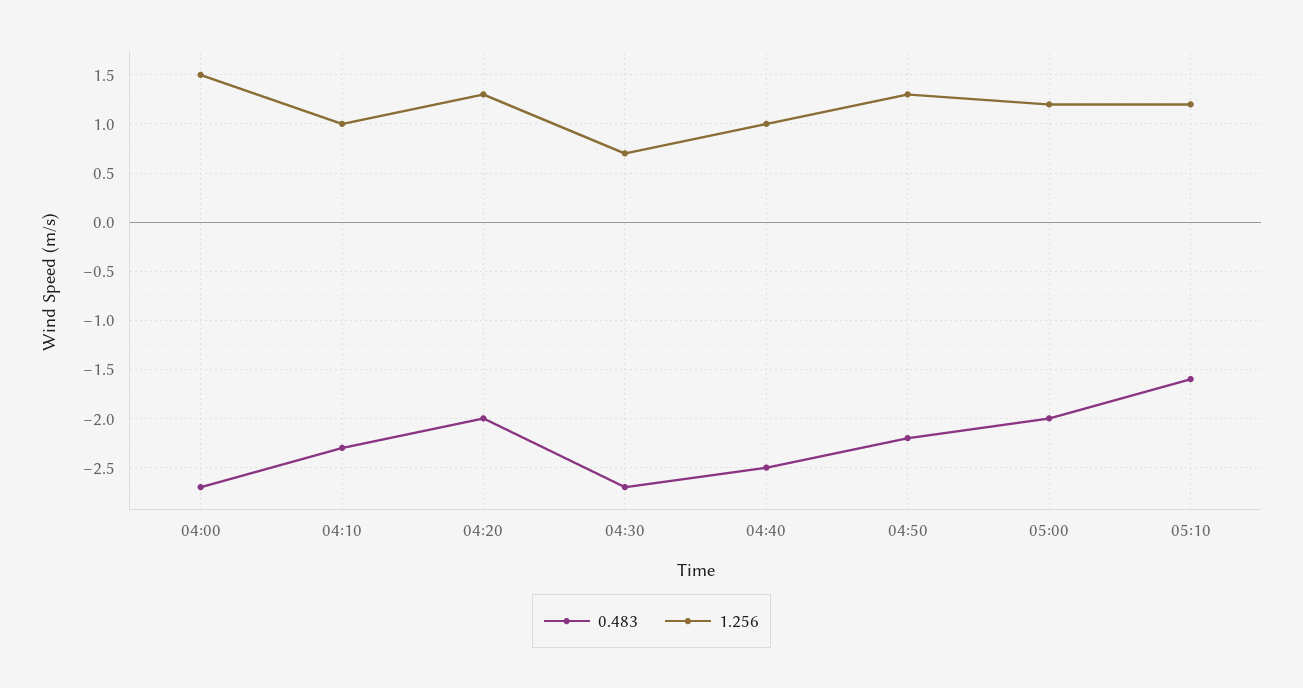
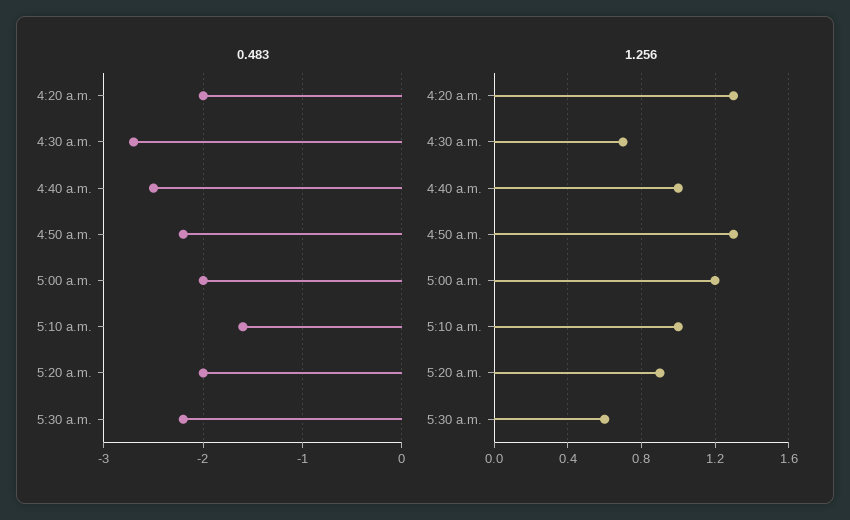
0.483, 04:00: -2.7 -> none
1.256, 04:00: 1.5 -> none
0.483, 04:10: -2.3 -> none
1.256, 04:10: 1 -> none
1.256, 05:10: 1.2 -> 1
0.483, 5:20 a.m.: none -> -2
0.483, 5:30 a.m.: none -> -2.2
1.256, 5:20 a.m.: none -> 0.9
1.256, 5:30 a.m.: none -> 0.6

